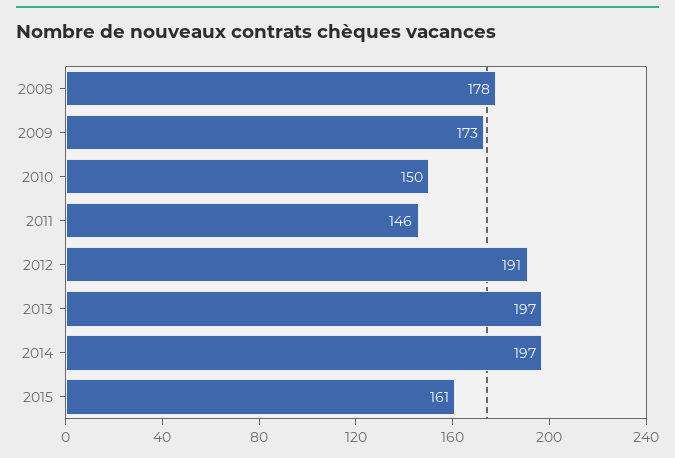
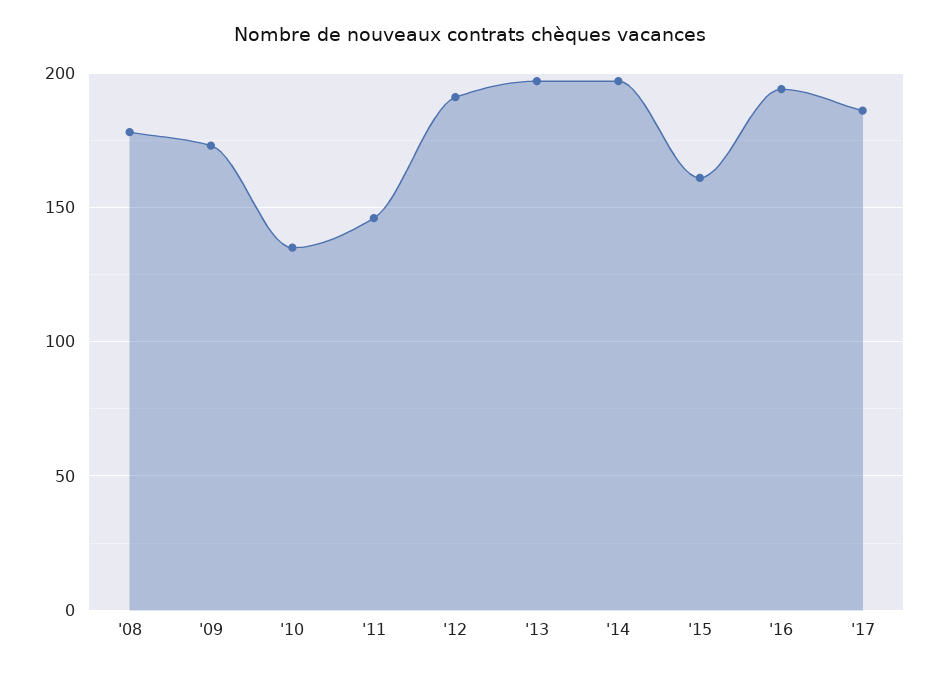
2010: 150 -> 135
'16: none -> 195
'17: none -> 185

